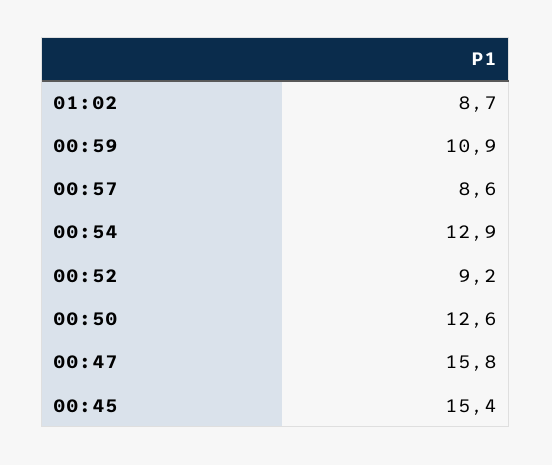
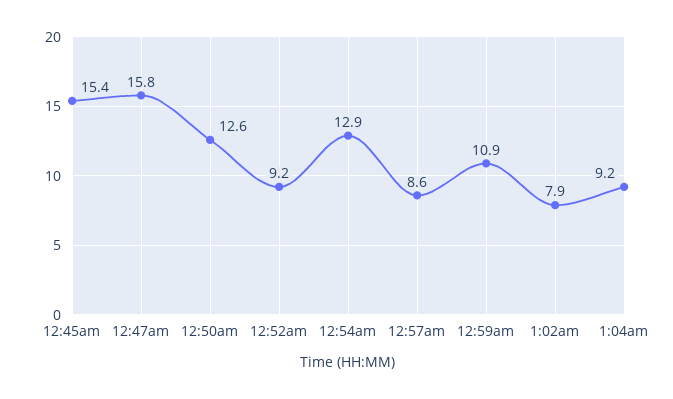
01:02: 8.7 -> 7.9
1:04am: none -> 9.2

